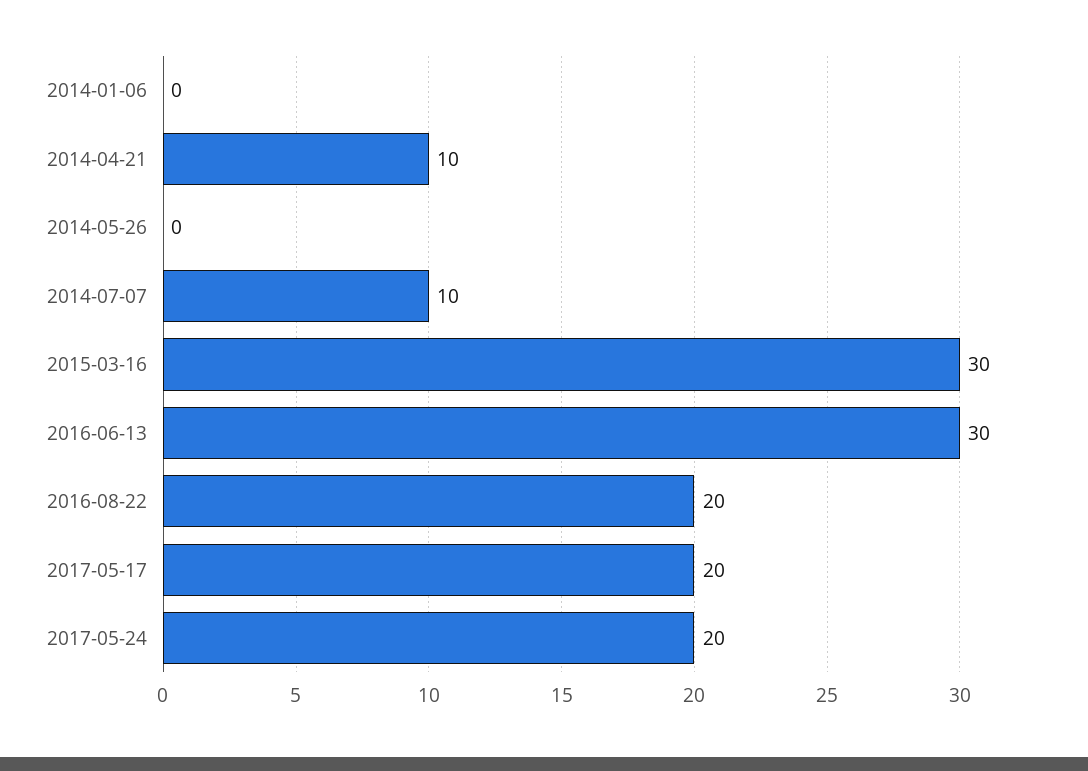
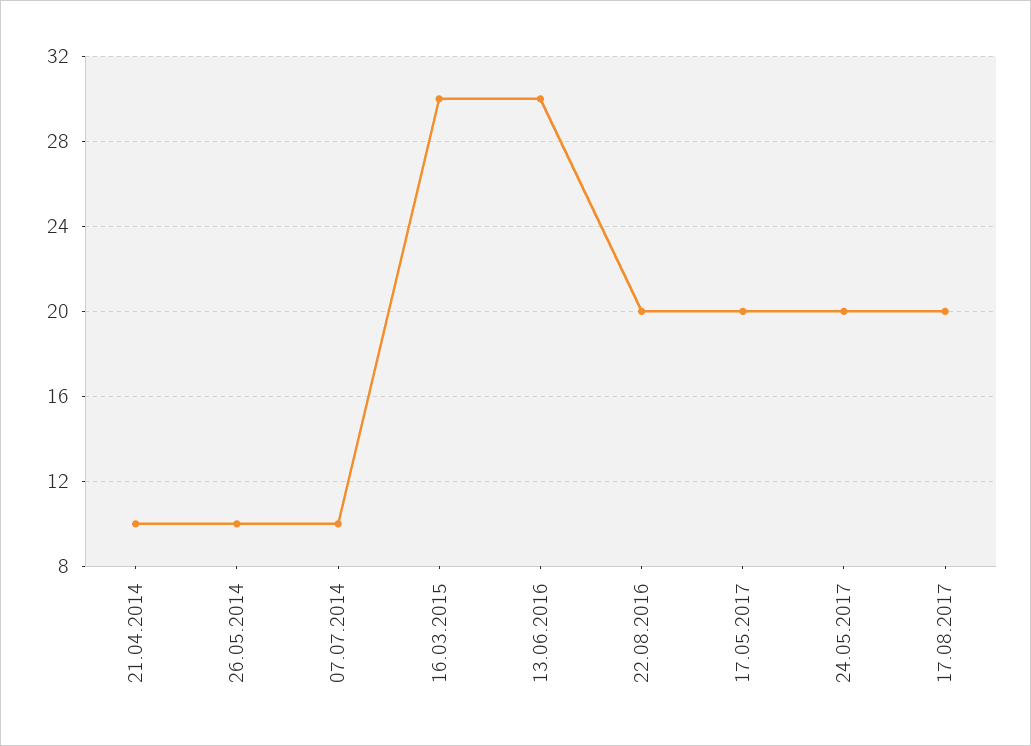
2014-01-06: 0 -> none
2014-05-26: 0 -> 10
17.08.2017: none -> 20

